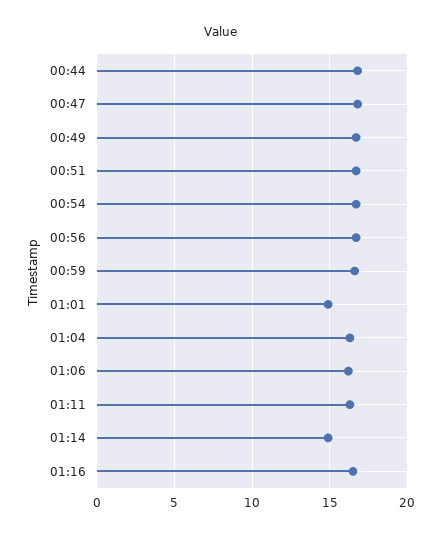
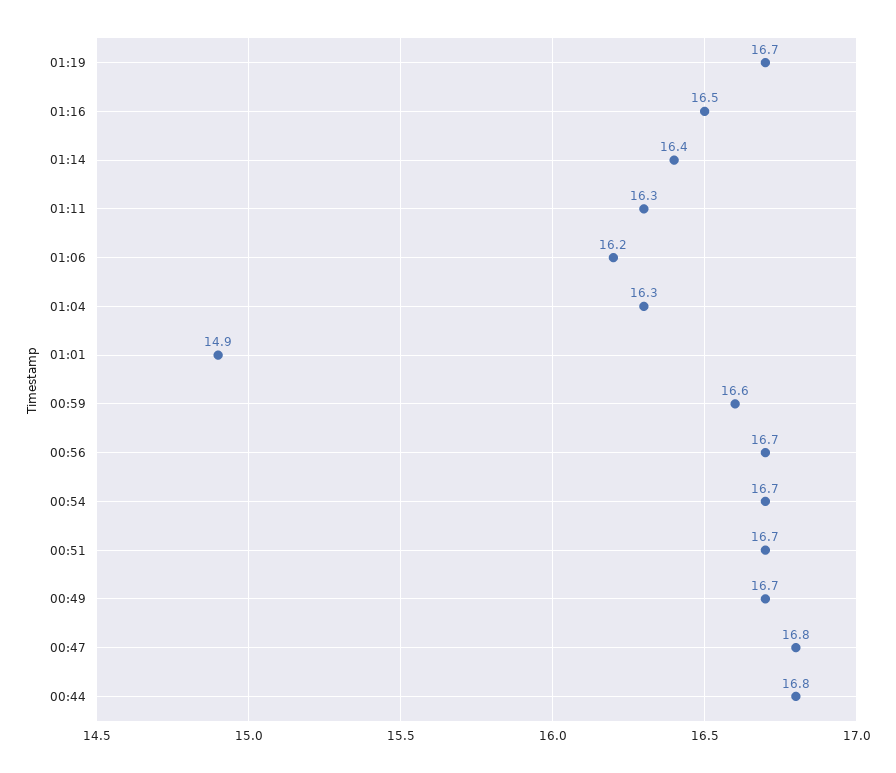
01:14: 15 -> 16.4
01:19: none -> 16.7

